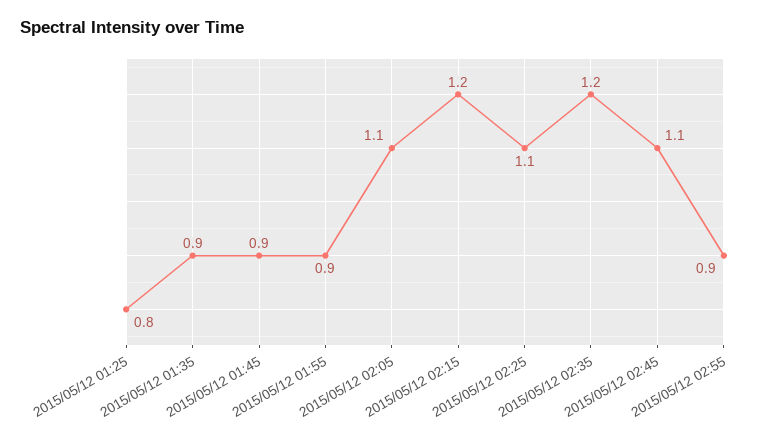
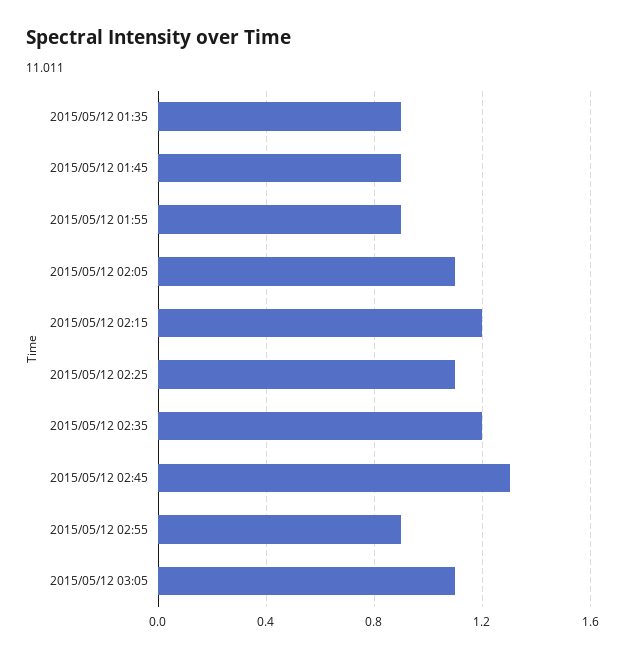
2015/05/12 01:25: 0.8 -> none
2015/05/12 02:45: 1.1 -> 1.3
2015/05/12 03:05: none -> 1.1

